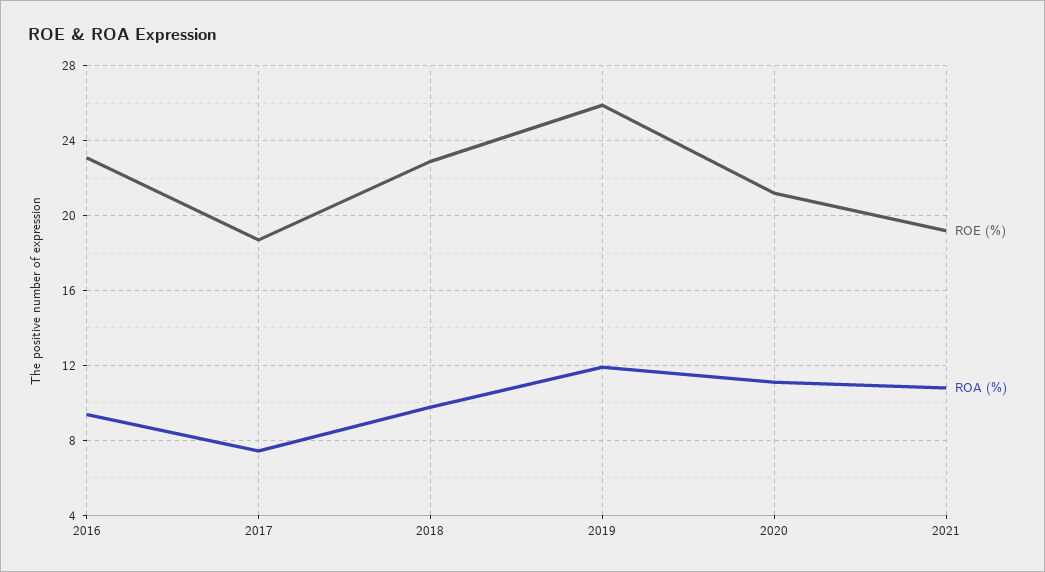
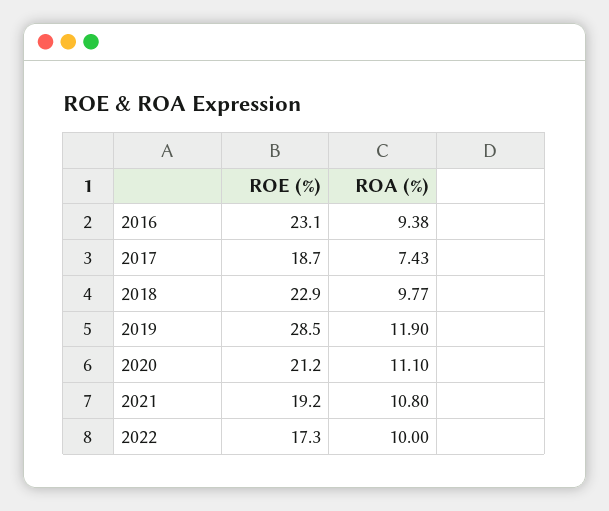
ROE (%), 2019: 26 -> 28.5
ROE (%), 2022: none -> 17.3
ROA (%), 2022: none -> 10

